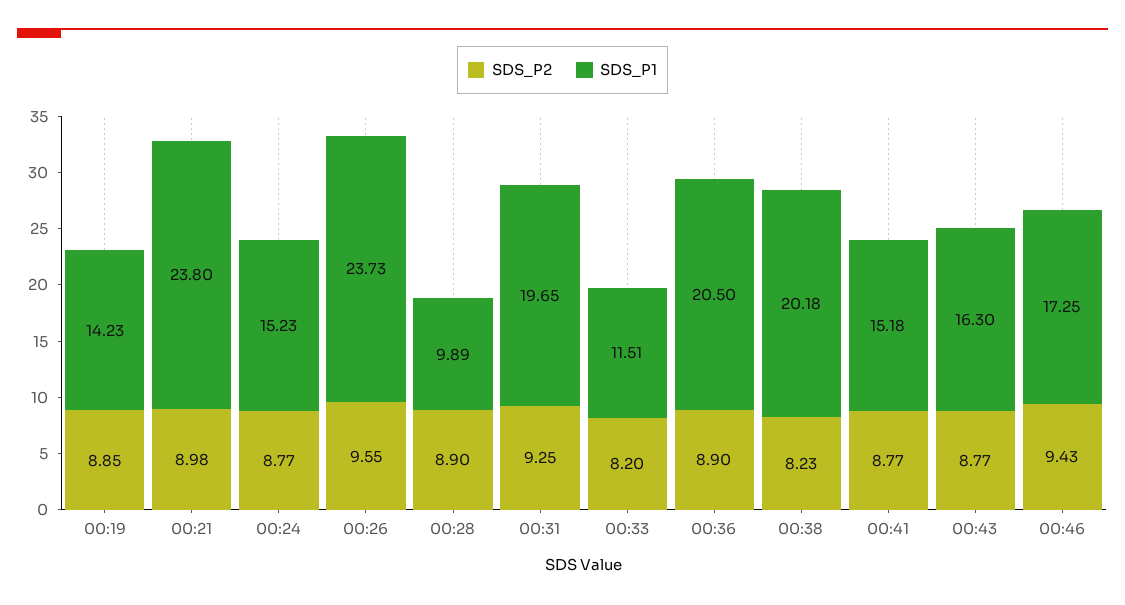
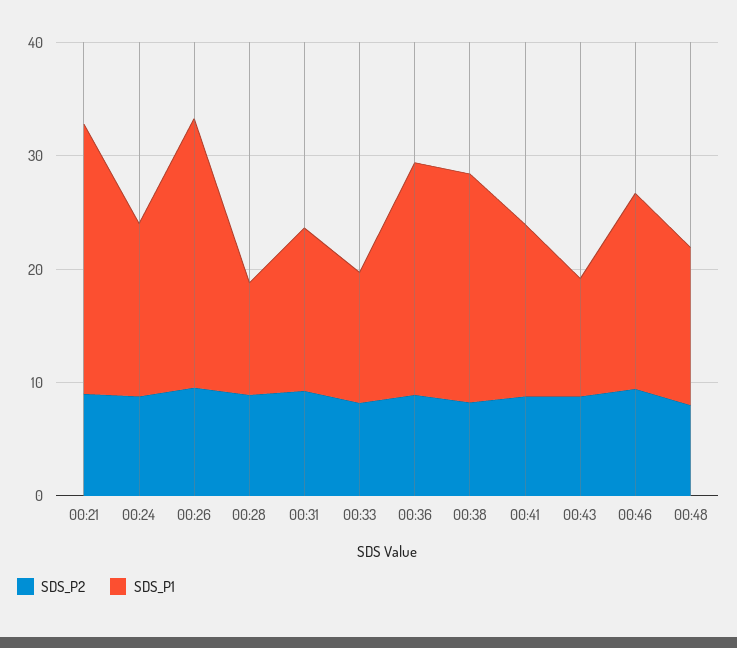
SDS_P2, 00:19: 8.85 -> none
SDS_P1, 00:19: 14.23 -> none
SDS_P1, 00:31: 19.65 -> 14
SDS_P1, 00:43: 16.3 -> 10
SDS_P2, 00:48: none -> 8
SDS_P1, 00:48: none -> 14

